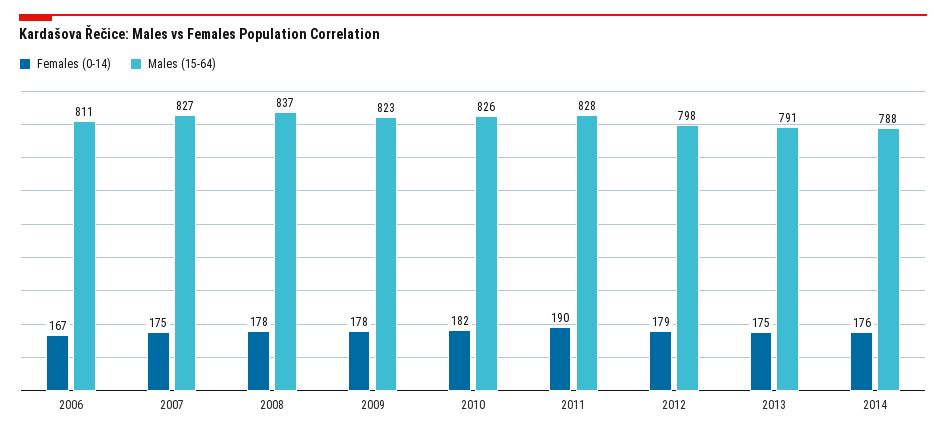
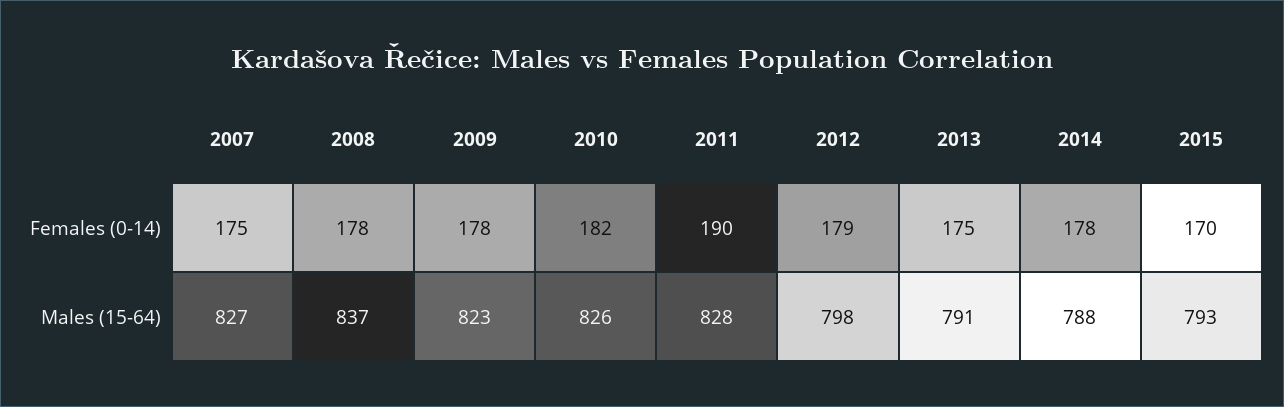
Females (0-14), 2006: 167 -> none
Males (15-64), 2006: 811 -> none
Females (0-14), 2014: 176 -> 178
Females (0-14), 2015: none -> 170
Males (15-64), 2015: none -> 793

